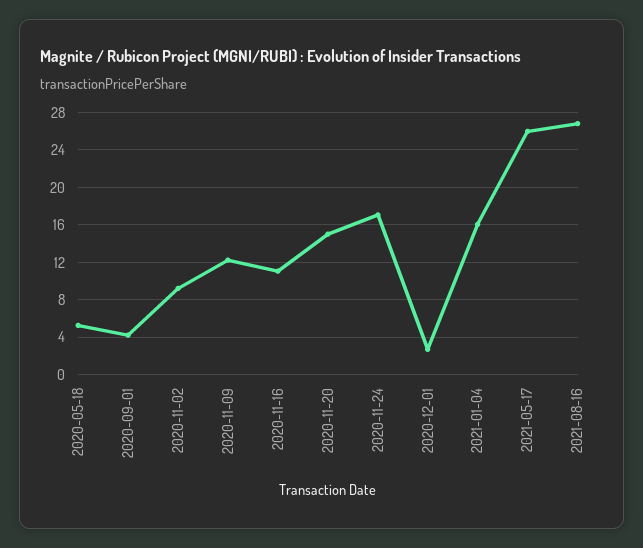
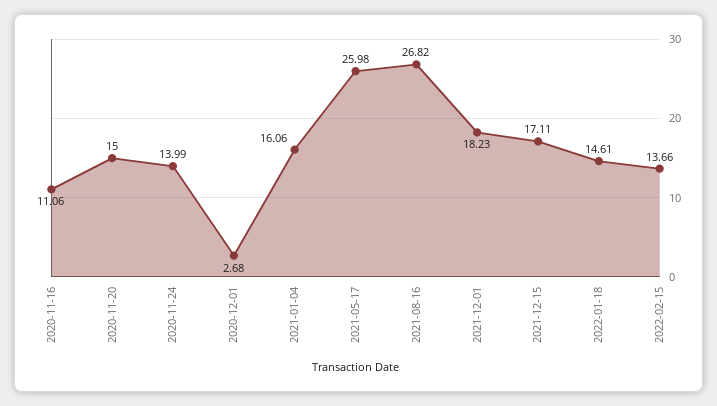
2020-05-18: 5 -> none
2020-09-01: 4 -> none
2020-11-02: 9 -> none
2020-11-09: 12 -> none
2020-11-24: 17 -> 13.99
2021-12-01: none -> 18.23
2021-12-15: none -> 17.11
2022-01-18: none -> 14.61
2022-02-15: none -> 13.66

